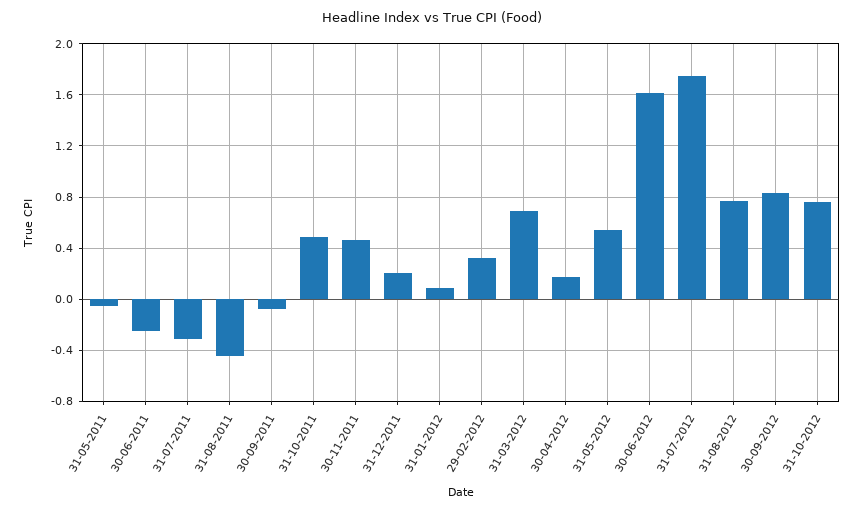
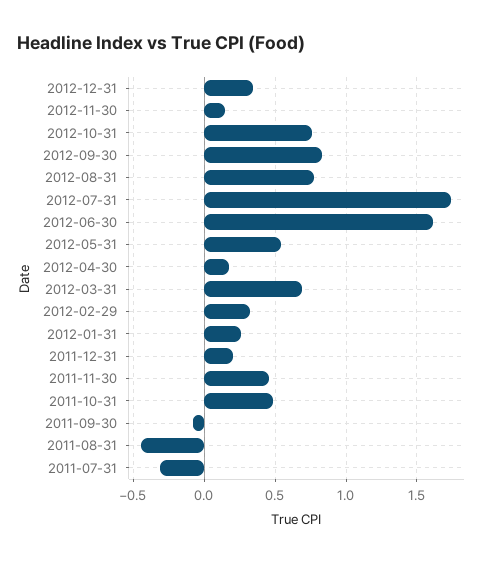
31-05-2011: -0.05 -> none
30-06-2011: -0.25 -> none
31-01-2012: 0.1 -> 0.25
2012-12-31: none -> 0.35
2012-11-30: none -> 0.15

